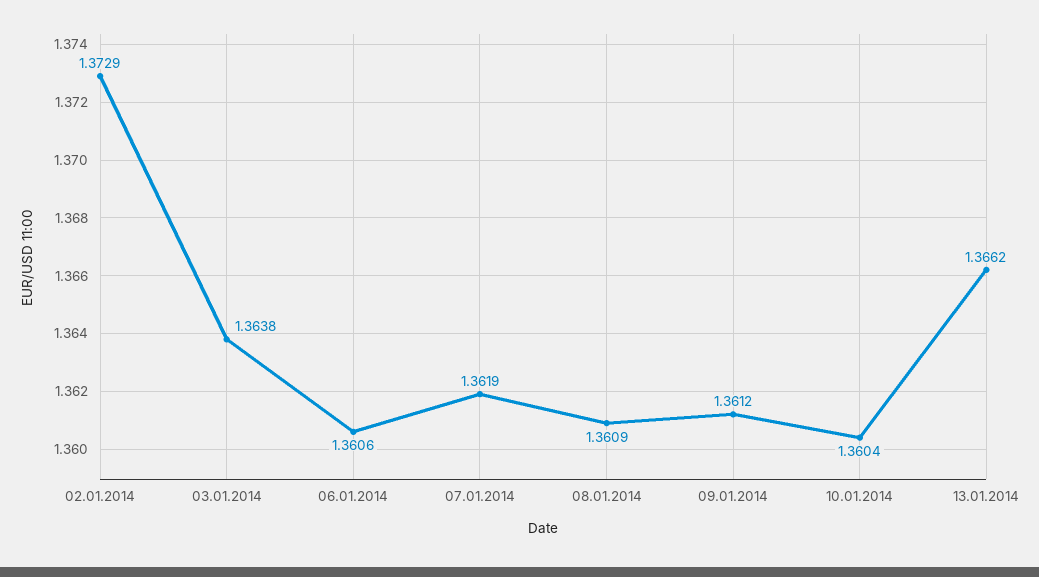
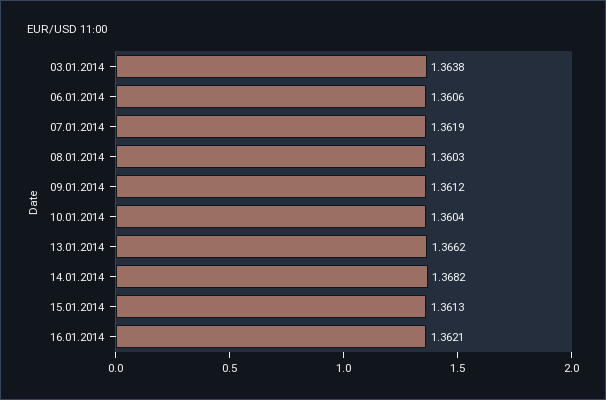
02.01.2014: 1.3729 -> none
08.01.2014: 1.3609 -> 1.3603
14.01.2014: none -> 1.3682
15.01.2014: none -> 1.3613
16.01.2014: none -> 1.3621

